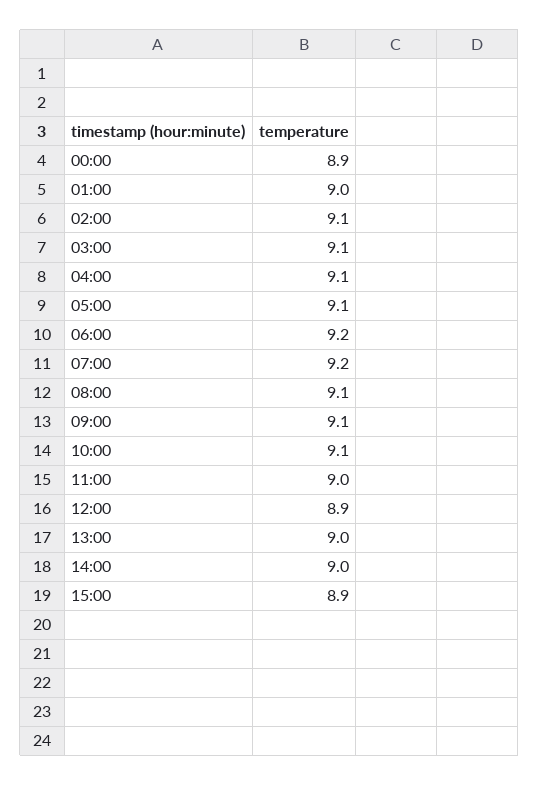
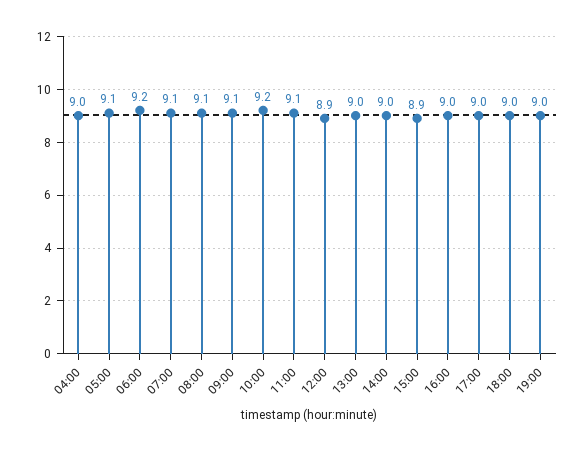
00:00: 8.9 -> none
01:00: 9 -> none
02:00: 9.1 -> none
03:00: 9.1 -> none
04:00: 9.1 -> 9
07:00: 9.2 -> 9.1
10:00: 9.1 -> 9.2
11:00: 9 -> 9.1
16:00: none -> 9
17:00: none -> 9
18:00: none -> 9
19:00: none -> 9

